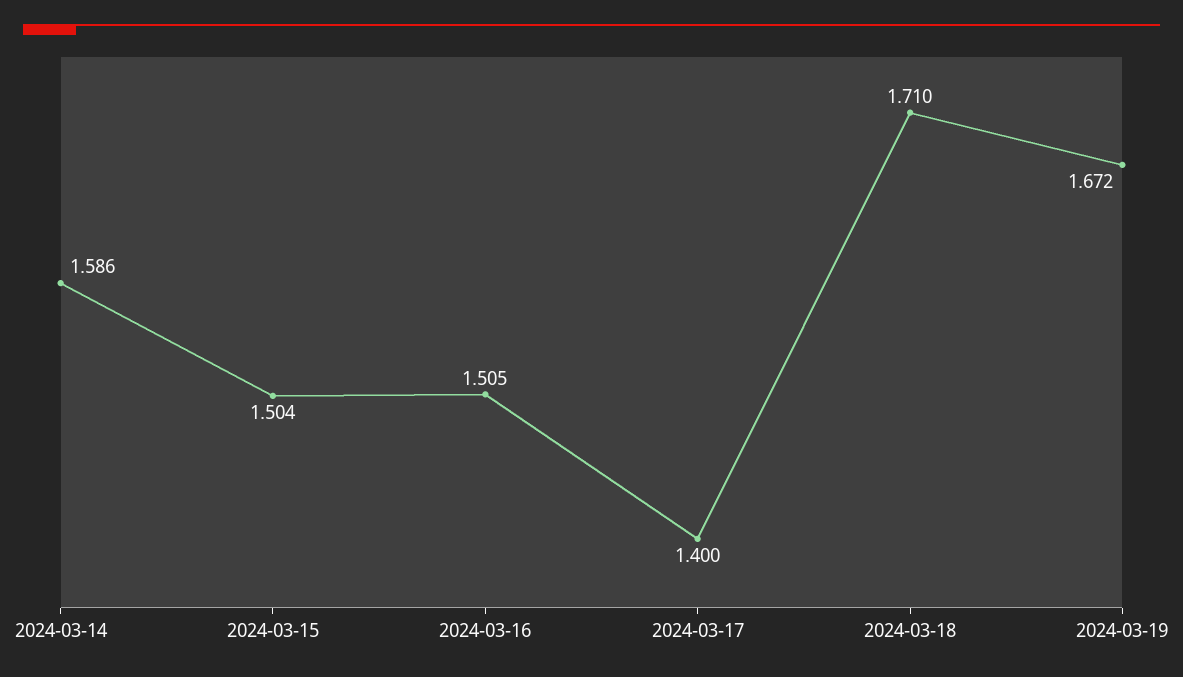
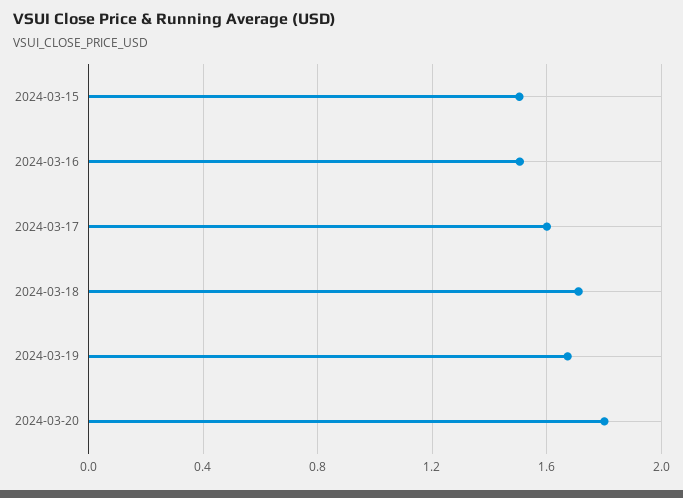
2024-03-14: 1.586 -> none
2024-03-17: 1.4 -> 1.6
2024-03-20: none -> 1.8

